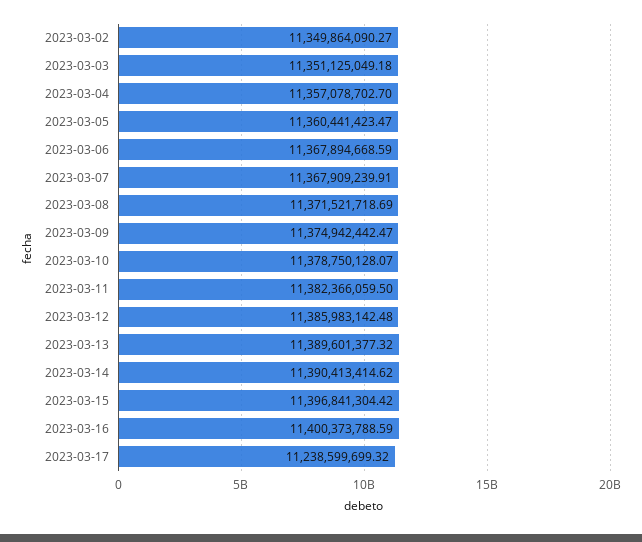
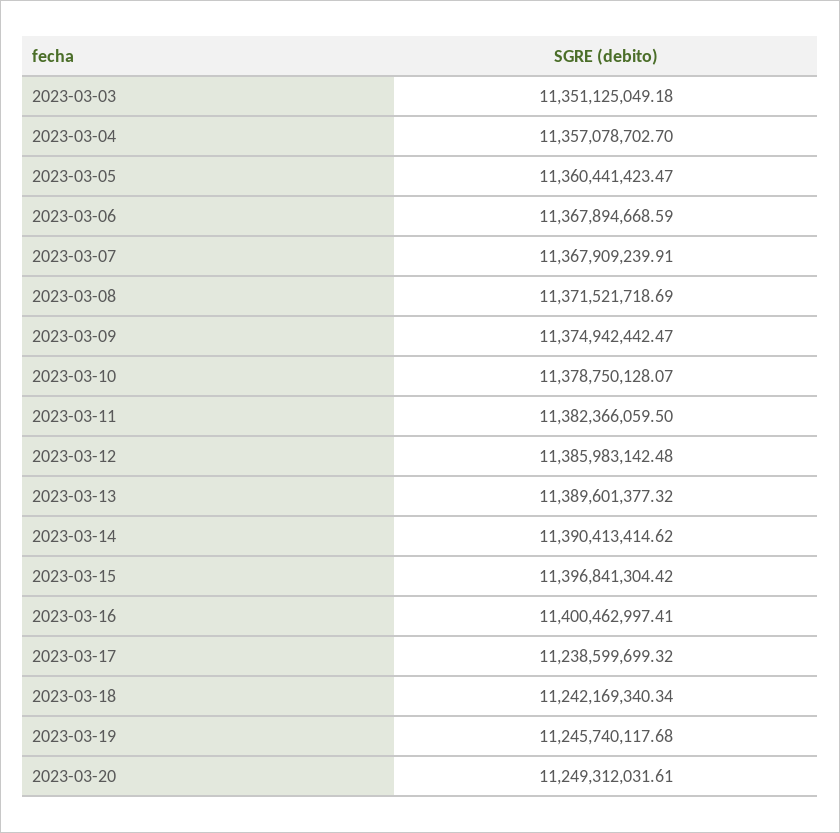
2023-03-02: 11349864090.27 -> none
2023-03-16: 11400373788.59 -> 11400462997.41
2023-03-18: none -> 11242169340.34
2023-03-19: none -> 11245740117.68
2023-03-20: none -> 11249312031.61

